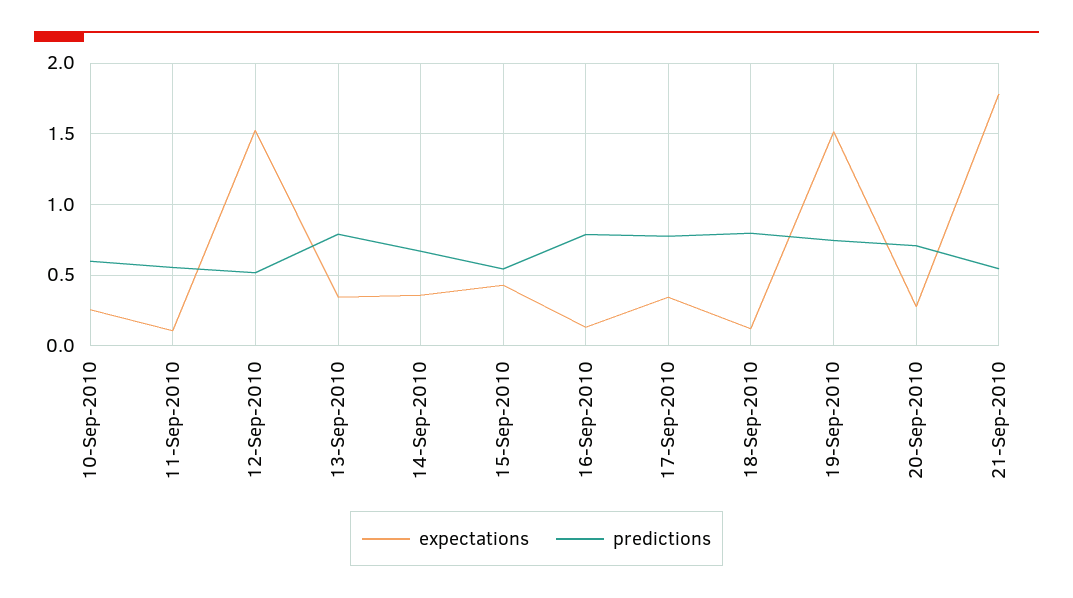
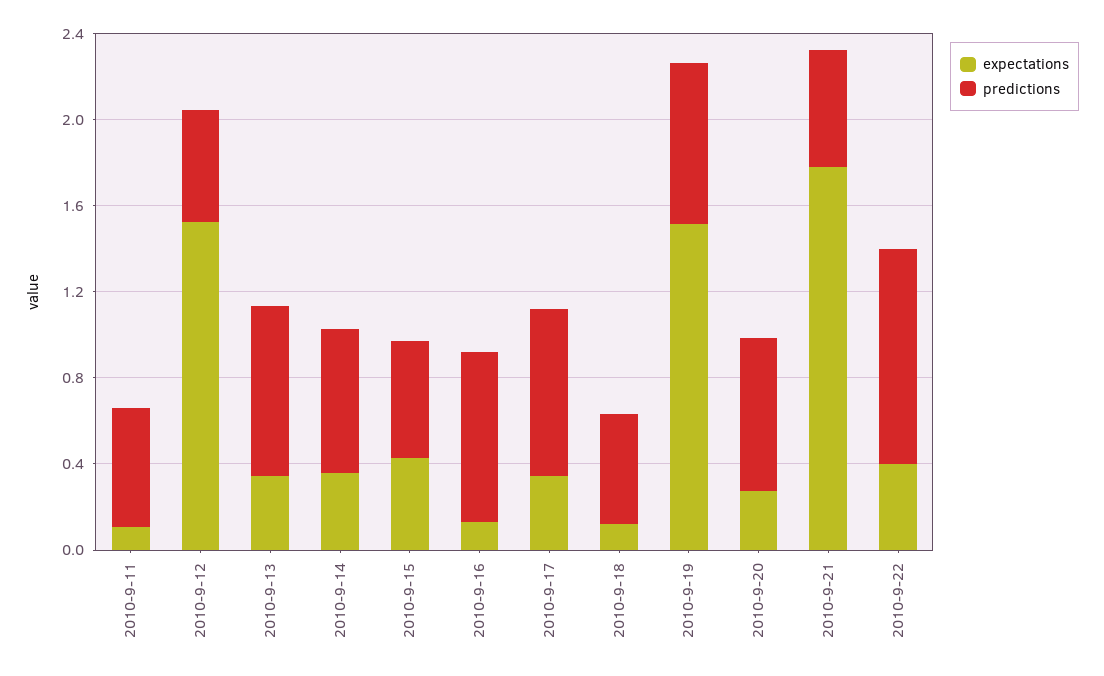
expectations, 10-Sep-2010: 0.25 -> none
predictions, 10-Sep-2010: 0.6 -> none
predictions, 18-Sep-2010: 0.8 -> 0.5
expectations, 2010-9-22: none -> 0.4
predictions, 2010-9-22: none -> 1

